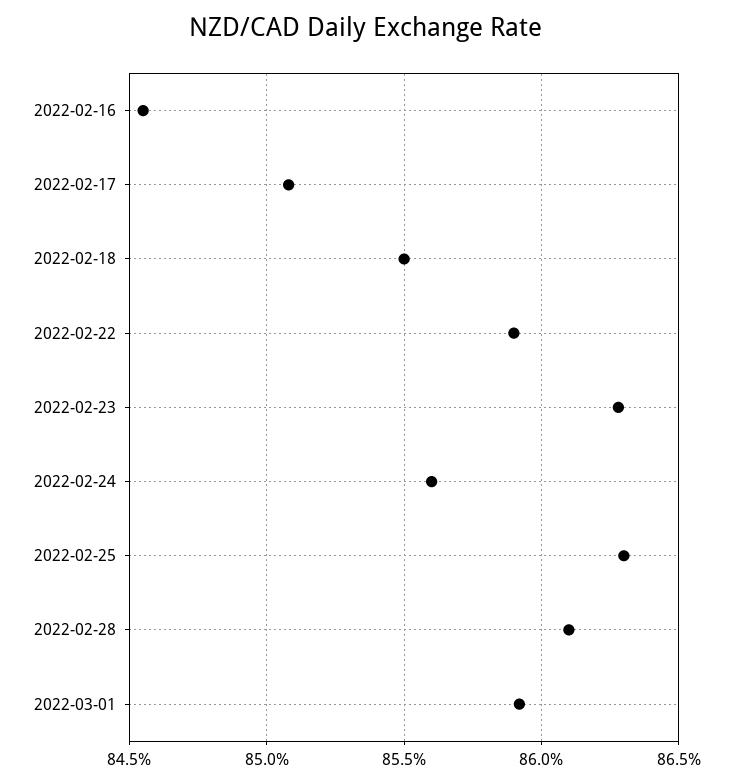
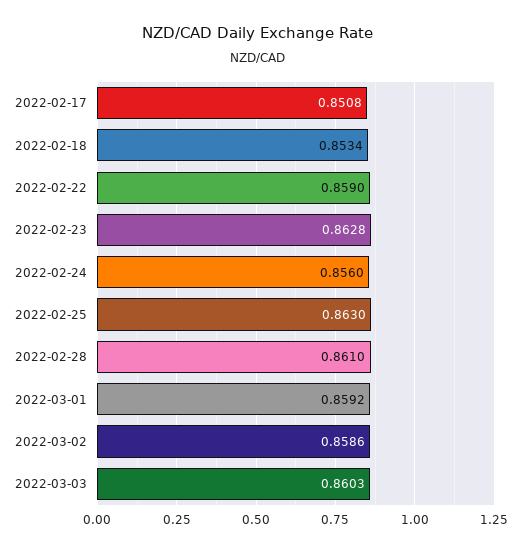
2022-02-16: 0.8455 -> none
2022-02-18: 0.855 -> 0.8534
2022-03-02: none -> 0.8586
2022-03-03: none -> 0.8603

